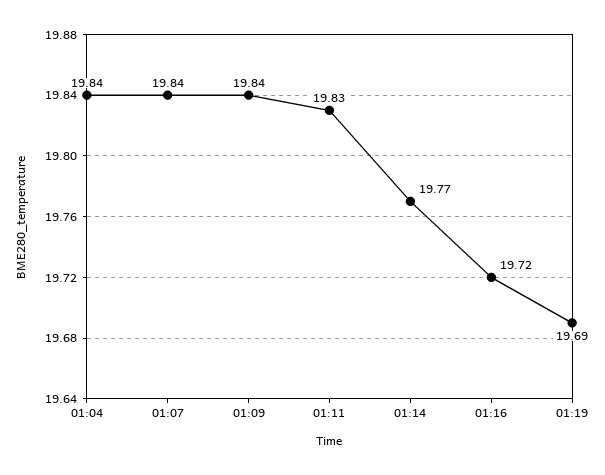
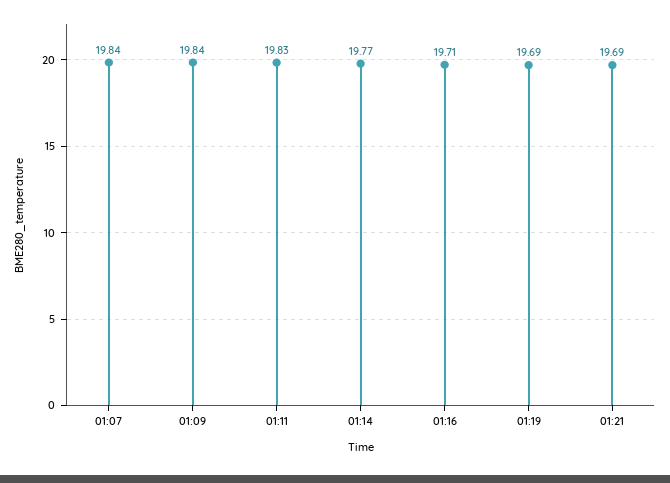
01:04: 19.84 -> none
01:16: 19.72 -> 19.71
01:21: none -> 19.69

